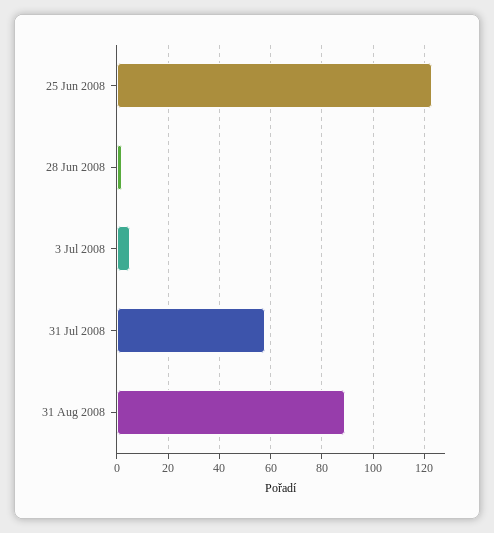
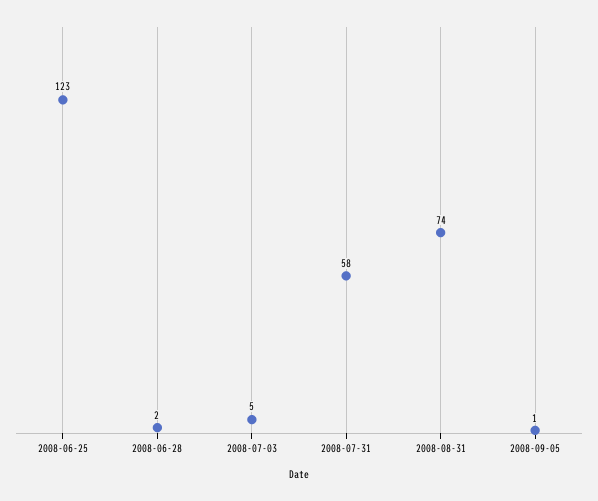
31 Aug 2008: 90 -> 74
2008-09-05: none -> 1

